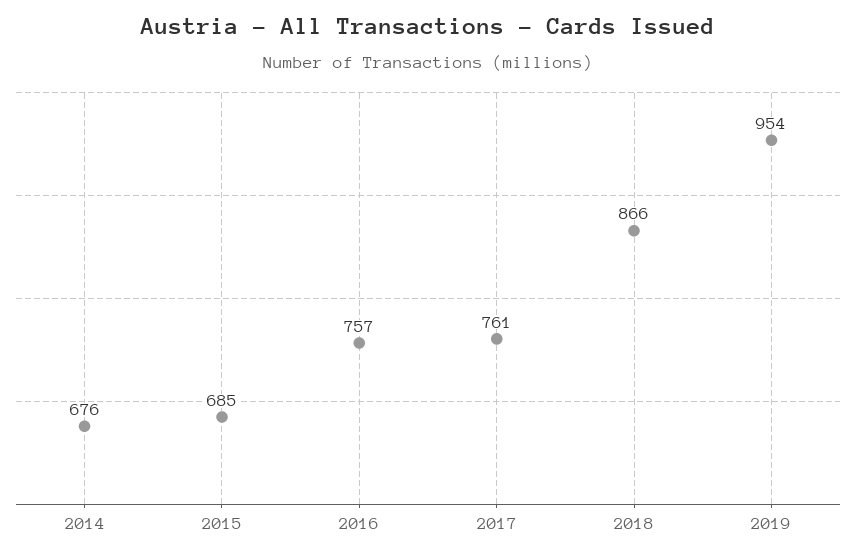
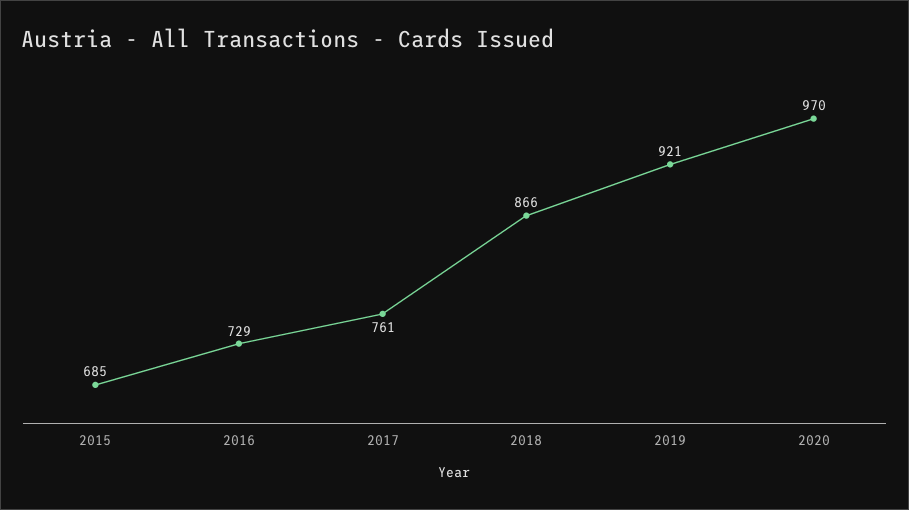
2014: 676 -> none
2016: 757 -> 729
2019: 954 -> 921
2020: none -> 970

